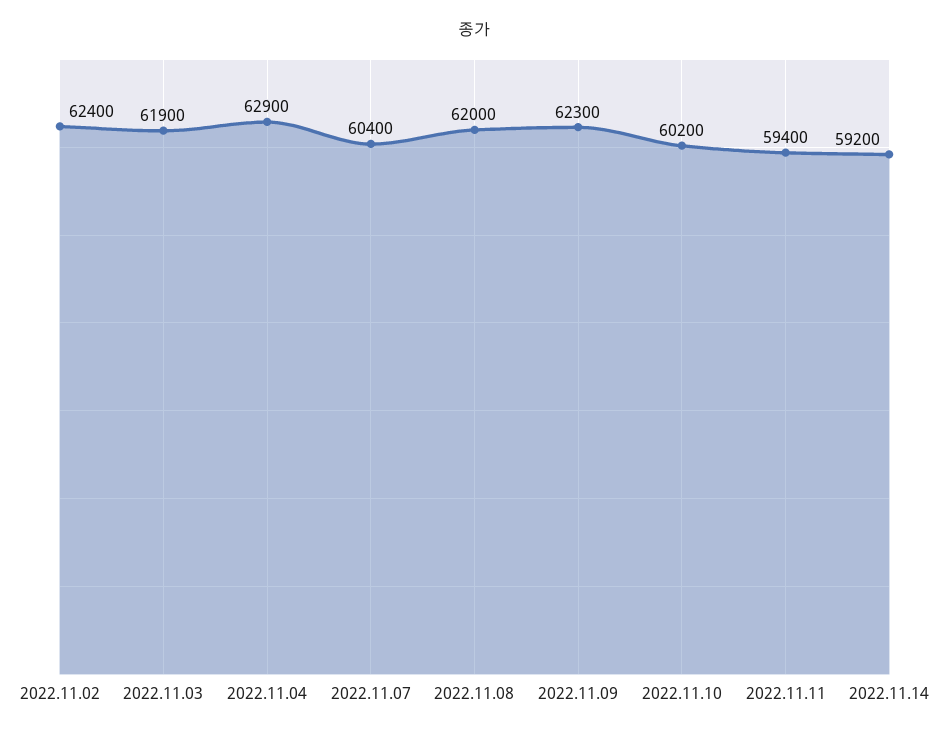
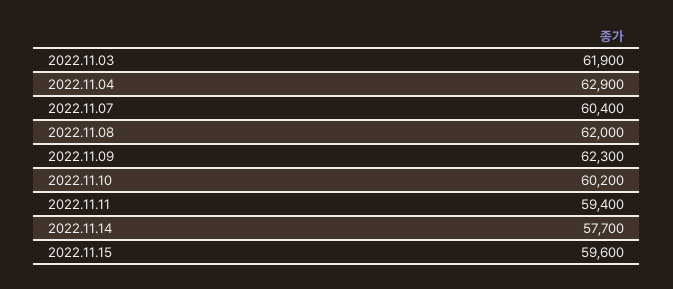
2022.11.02: 62400 -> none
2022.11.14: 59200 -> 57700
2022.11.15: none -> 59600

